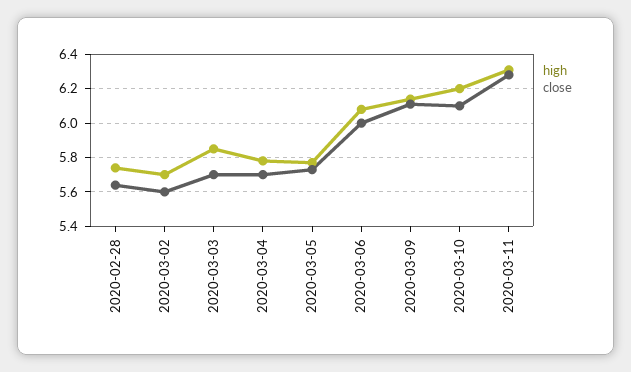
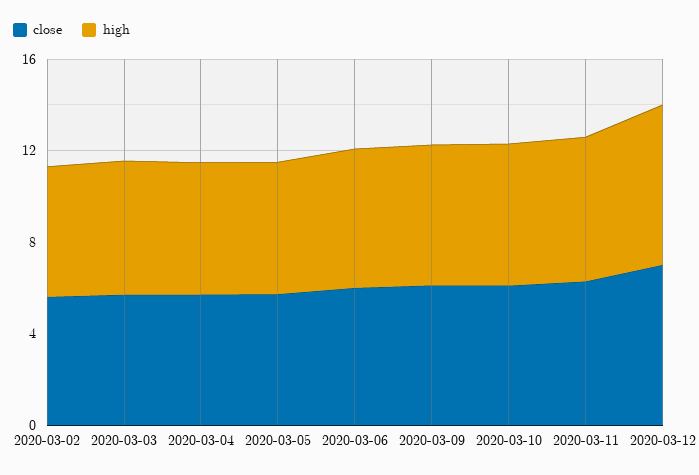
high, 2020-02-28: 5.75 -> none
close, 2020-02-28: 5.65 -> none
close, 2020-03-12: none -> 7
high, 2020-03-12: none -> 7

